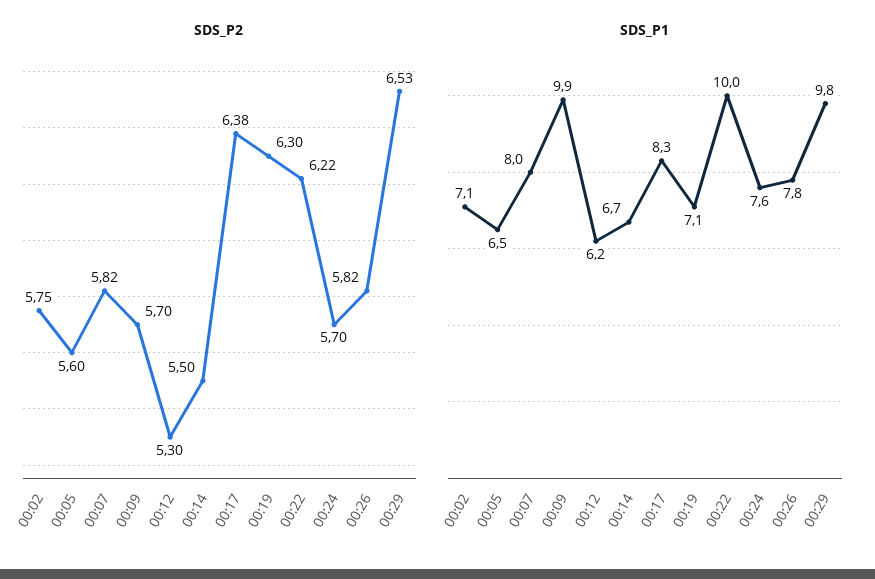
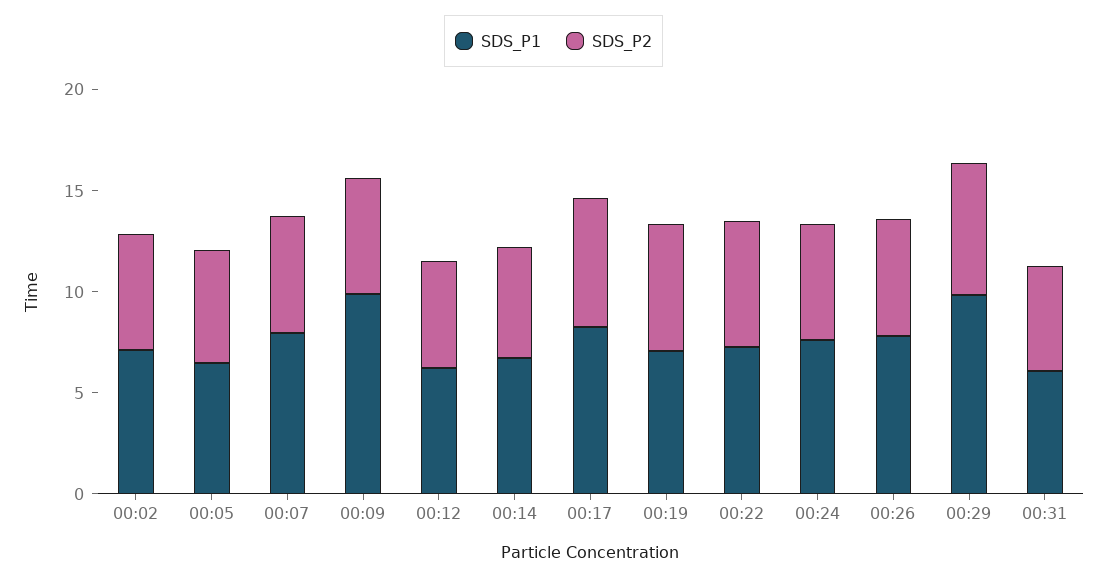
SDS_P1, 00:22: 10 -> 7
SDS_P1, 00:31: none -> 6
SDS_P2, 00:31: none -> 5

